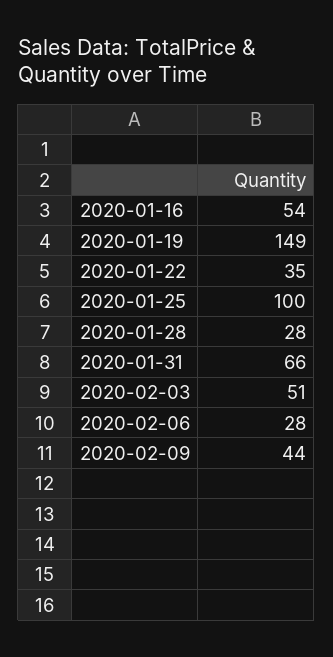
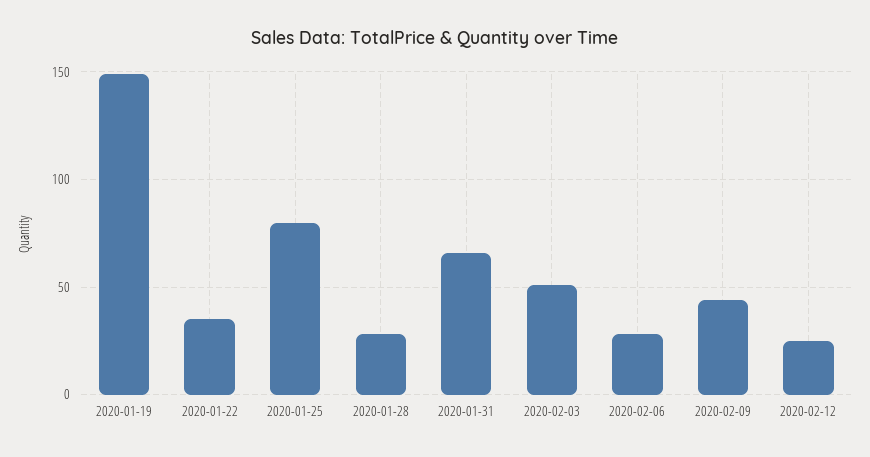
2020-01-16: 54 -> none
2020-01-25: 100 -> 80
2020-02-12: none -> 25

